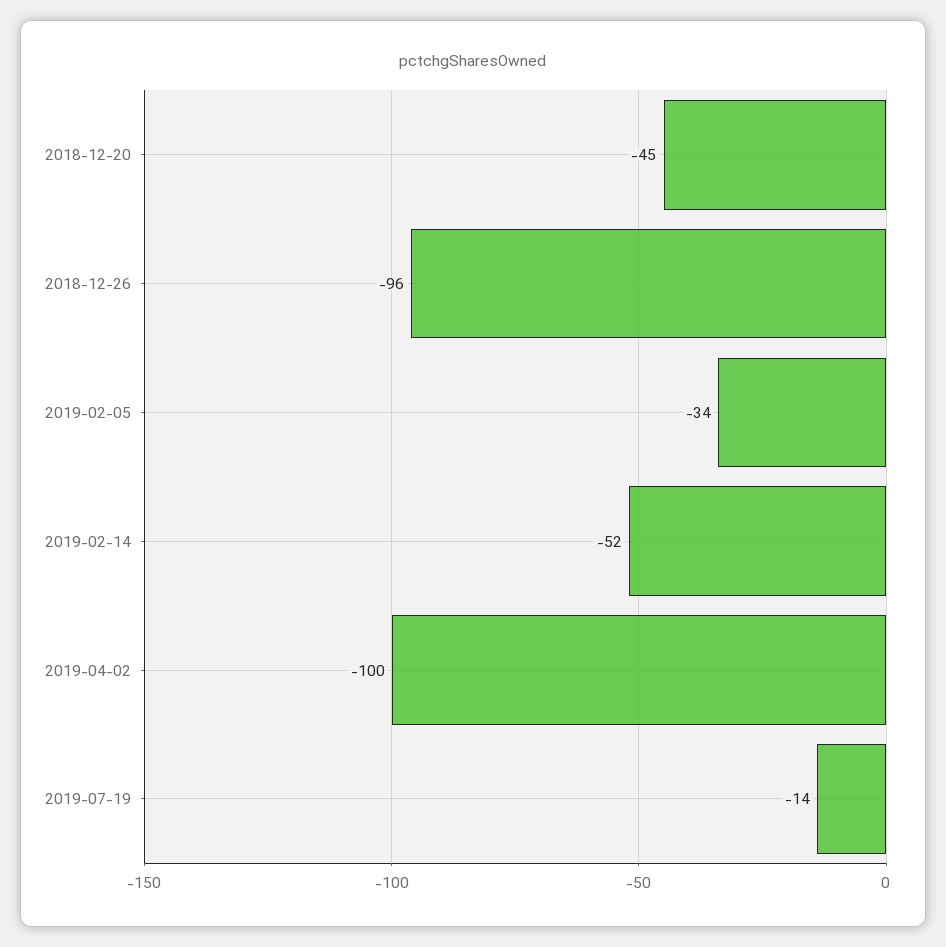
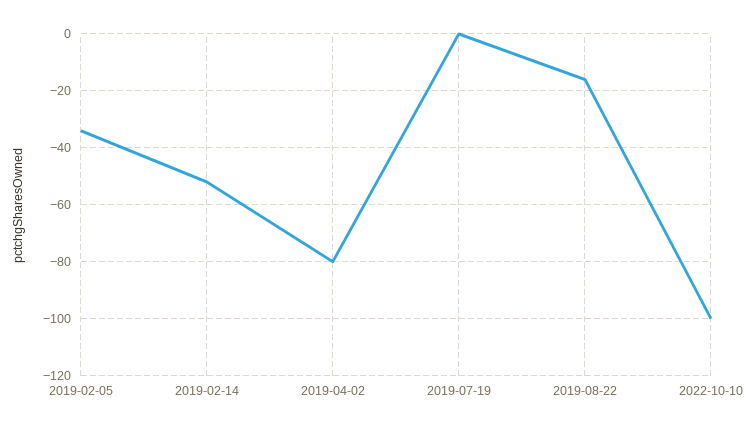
2018-12-20: -45 -> none
2018-12-26: -96 -> none
2019-04-02: -100 -> -80
2019-07-19: -14 -> 0
2019-08-22: none -> -15
2022-10-10: none -> -100

